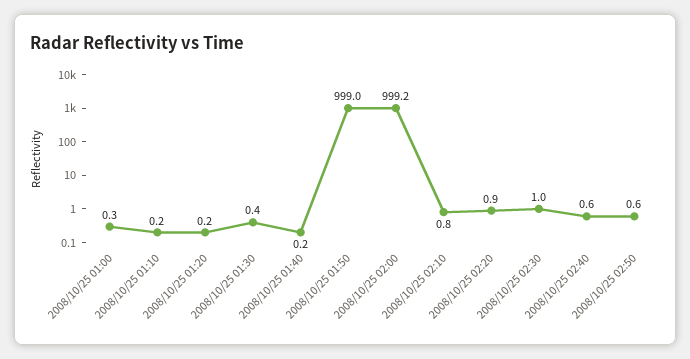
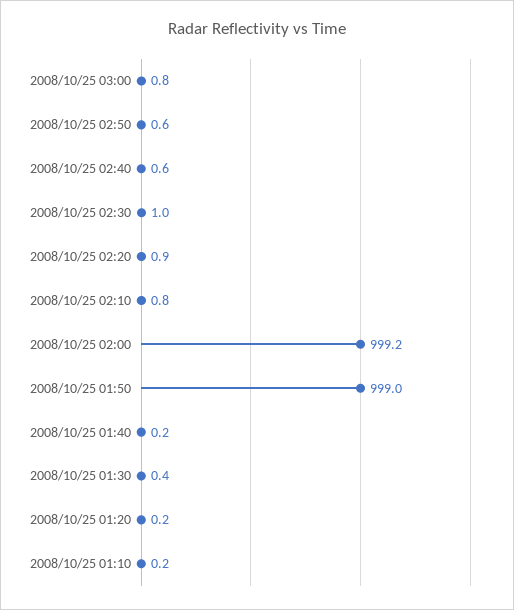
2008/10/25 01:00: 0.3 -> none
2008/10/25 03:00: none -> 0.8

